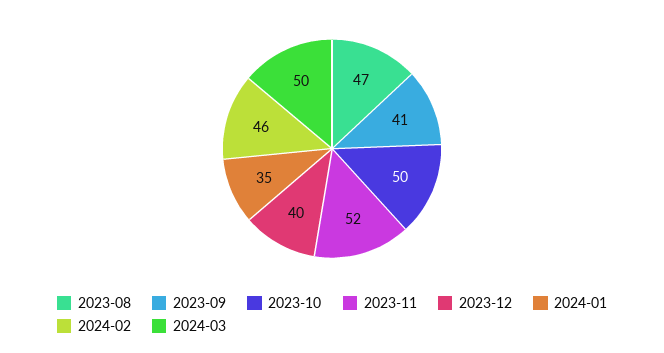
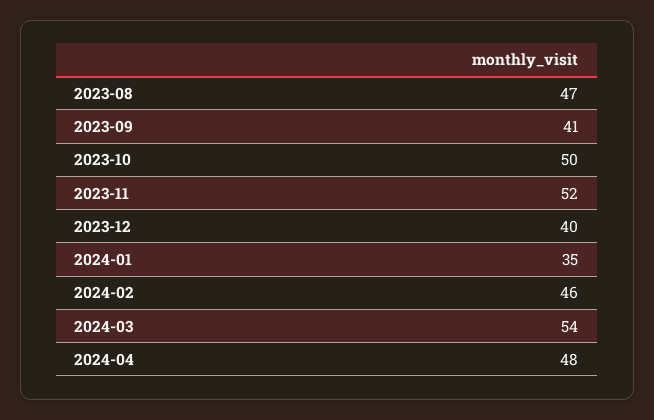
2024-03: 50 -> 54
2024-04: none -> 48

